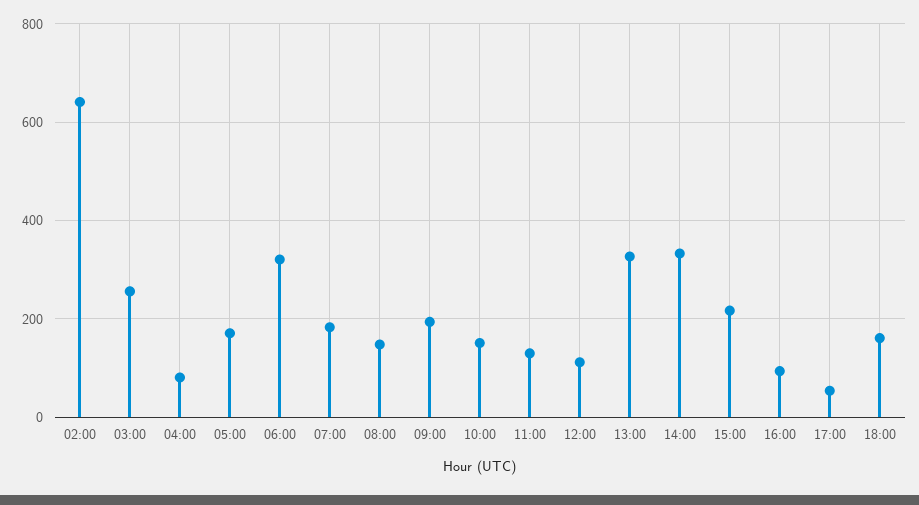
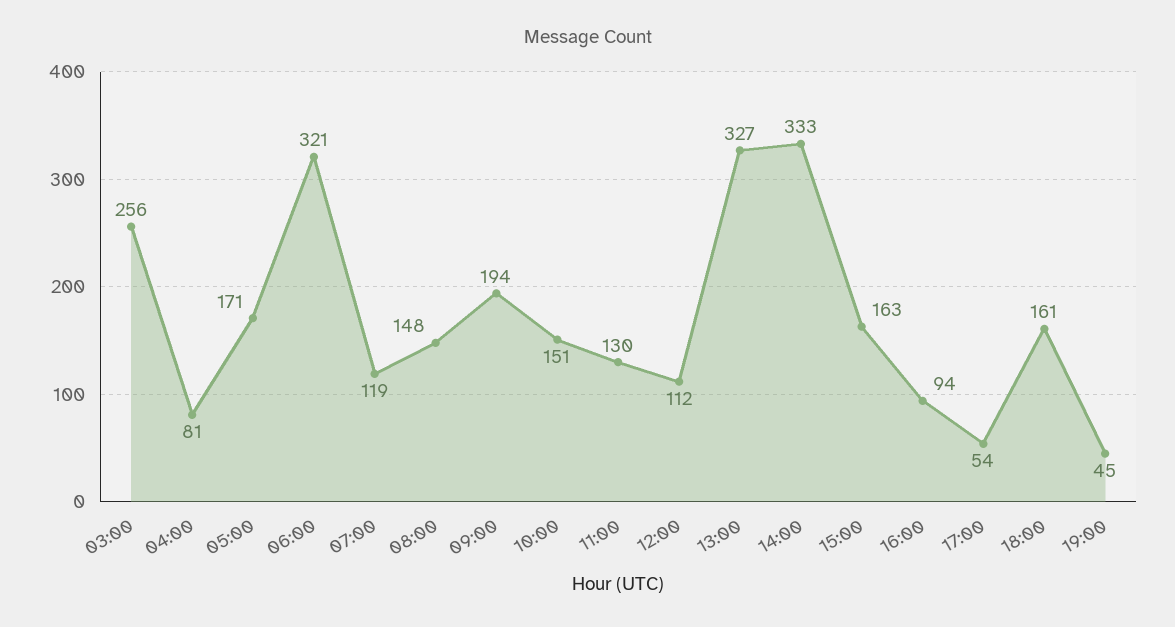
02:00: 640 -> none
07:00: 180 -> 119
15:00: 220 -> 163
19:00: none -> 45

